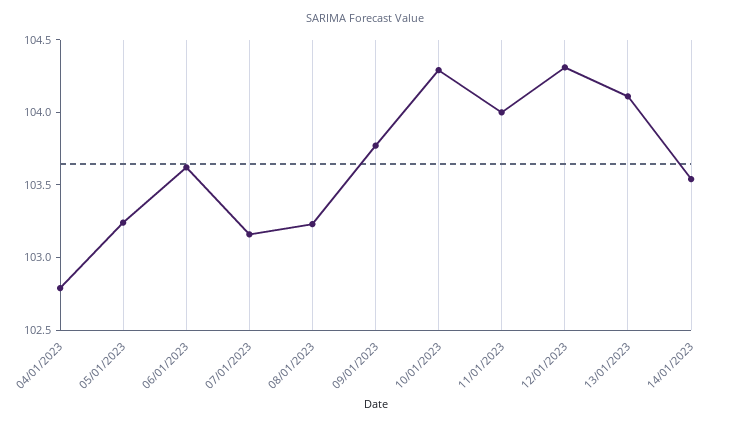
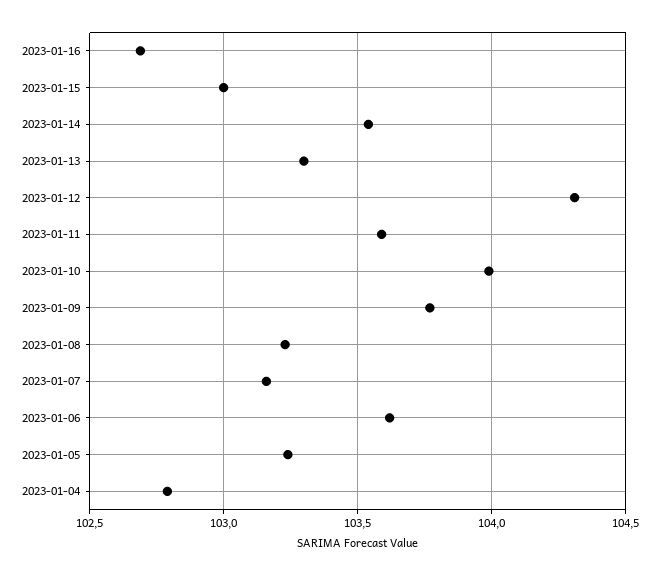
10/01/2023: 104.3 -> 104
11/01/2023: 104 -> 103.6
13/01/2023: 104.1 -> 103.3
2023-01-16: none -> 102.7
2023-01-15: none -> 103

